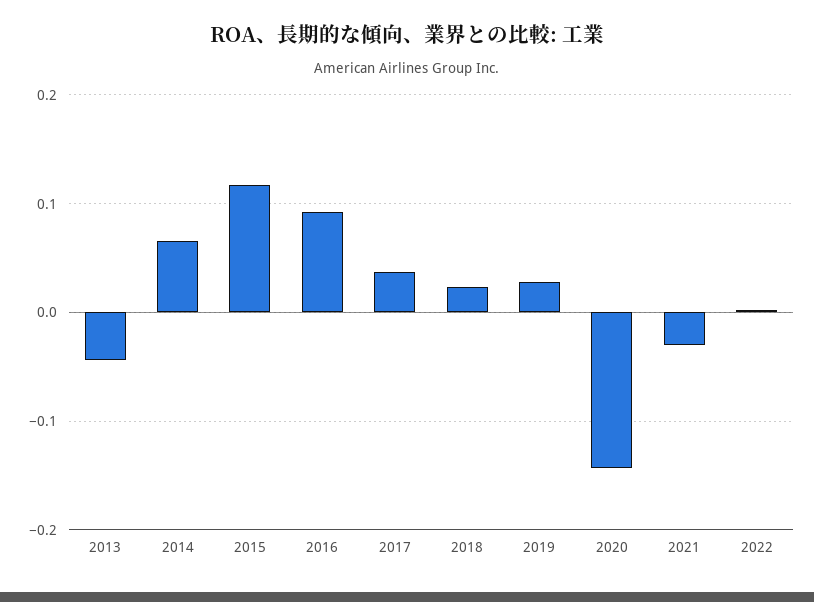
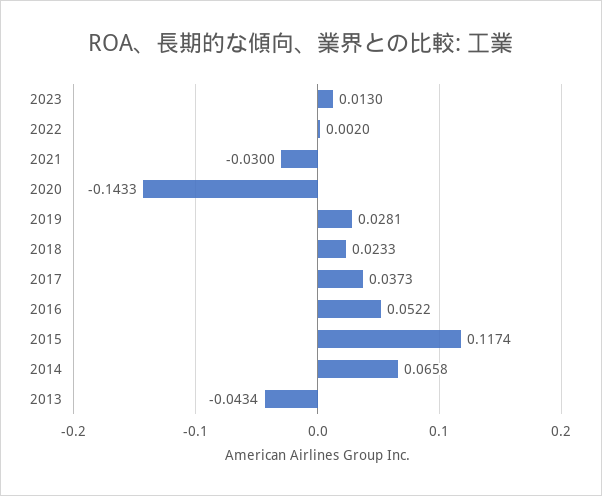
2016: 0.09 -> 0.0522
2023: none -> 0.013

